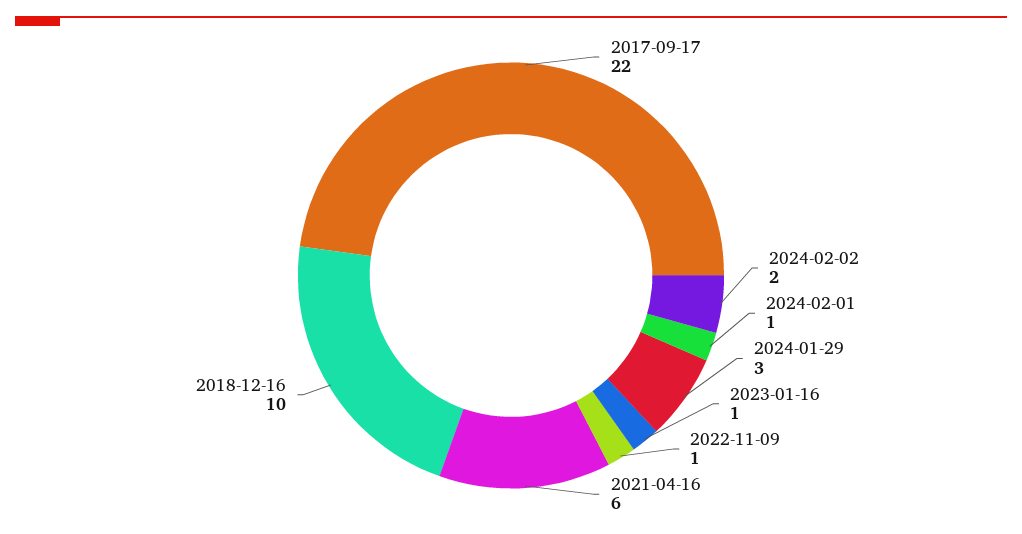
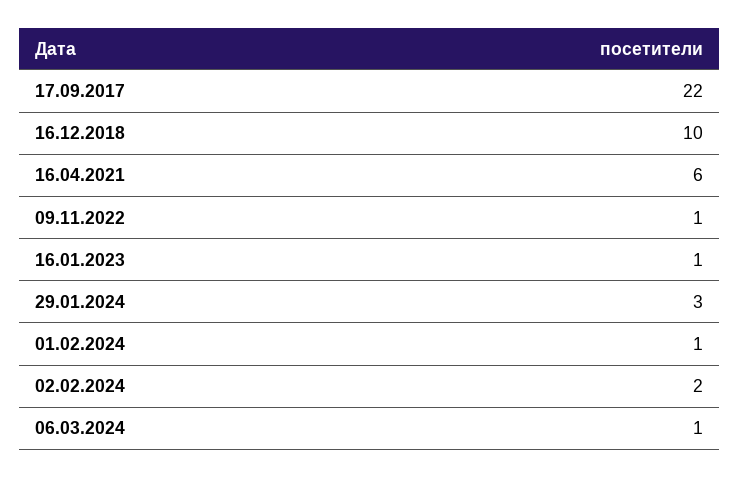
06.03.2024: none -> 1

